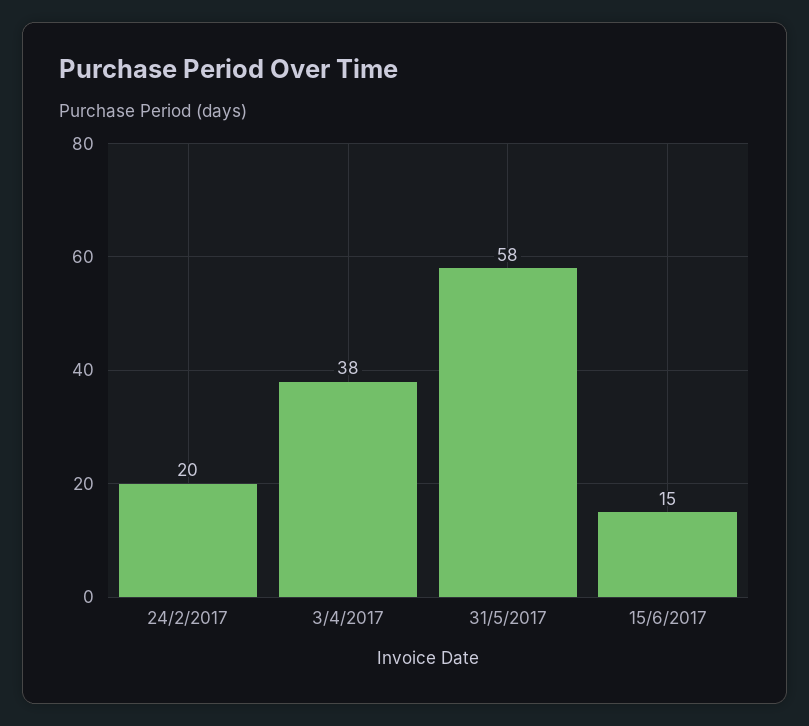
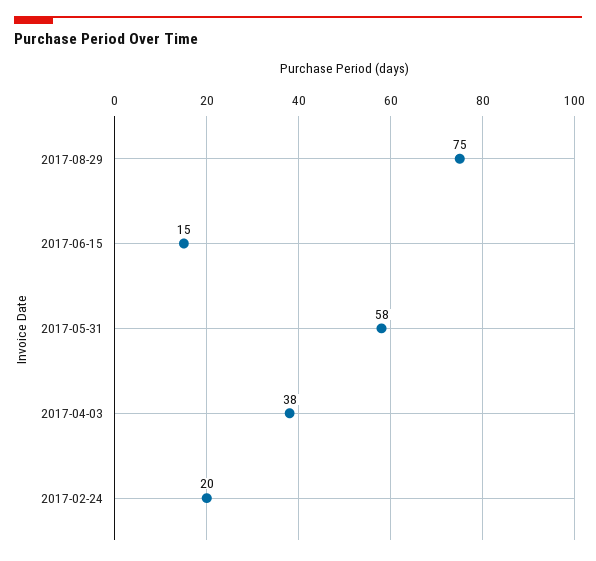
2017-08-29: none -> 75

